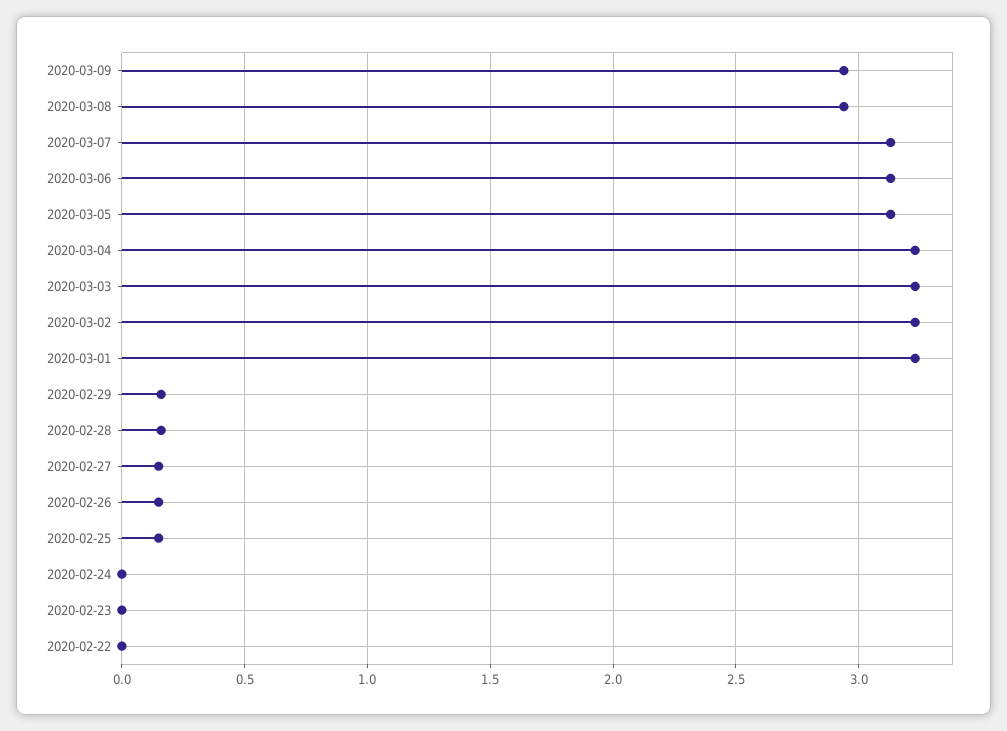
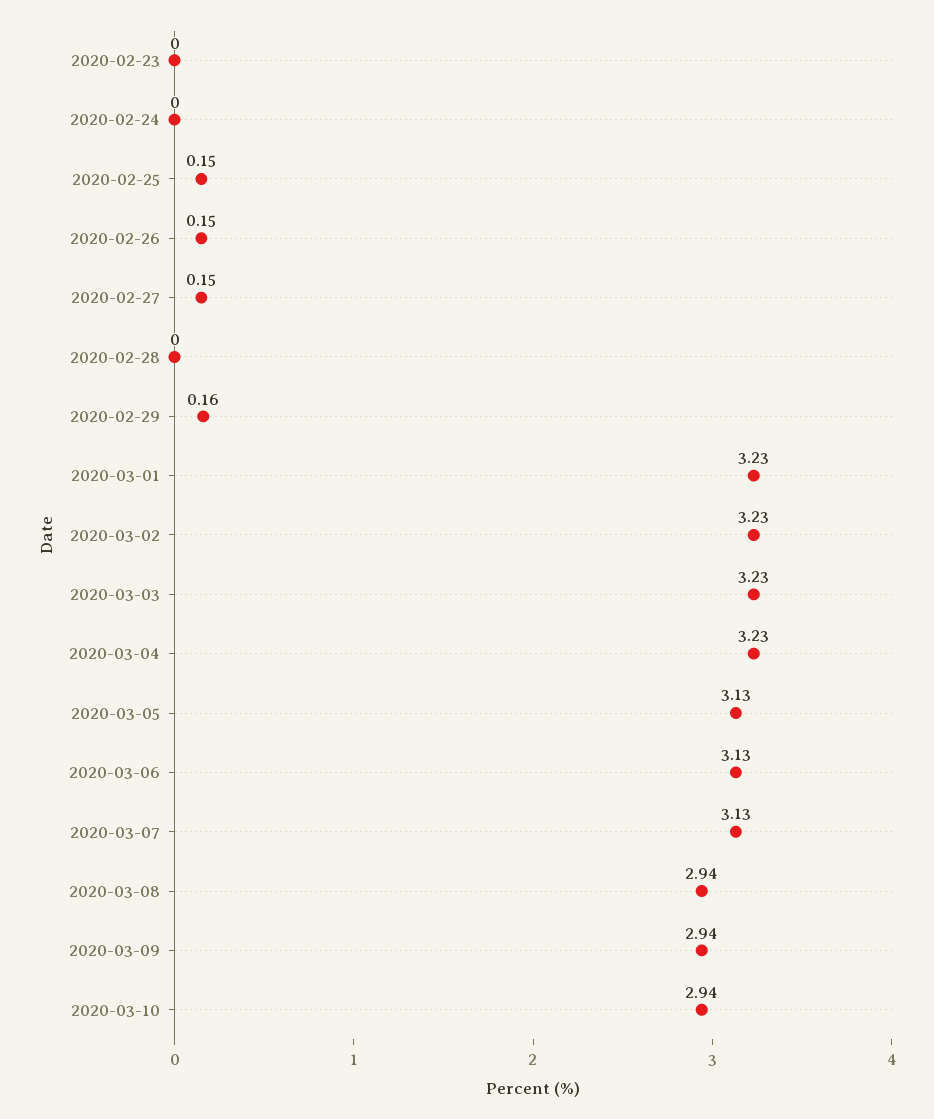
2020-02-28: 0.15 -> 0
2020-02-22: 0 -> none
2020-03-10: none -> 2.94

